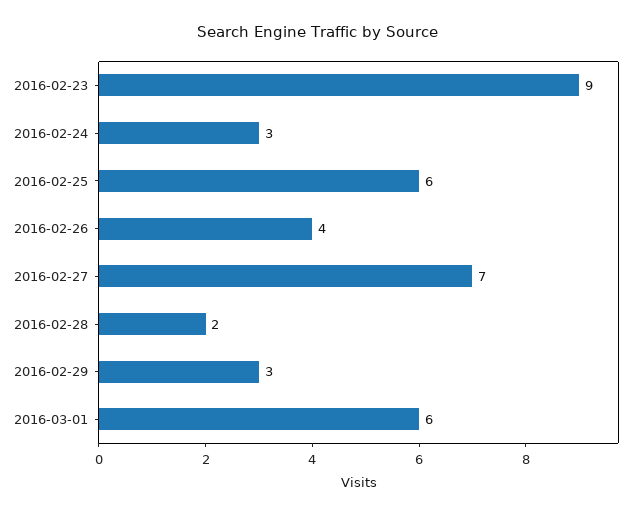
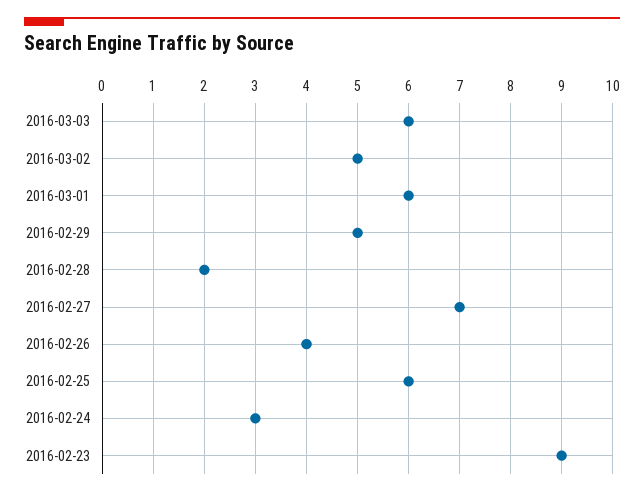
2016-02-29: 3 -> 5
2016-03-03: none -> 6
2016-03-02: none -> 5

